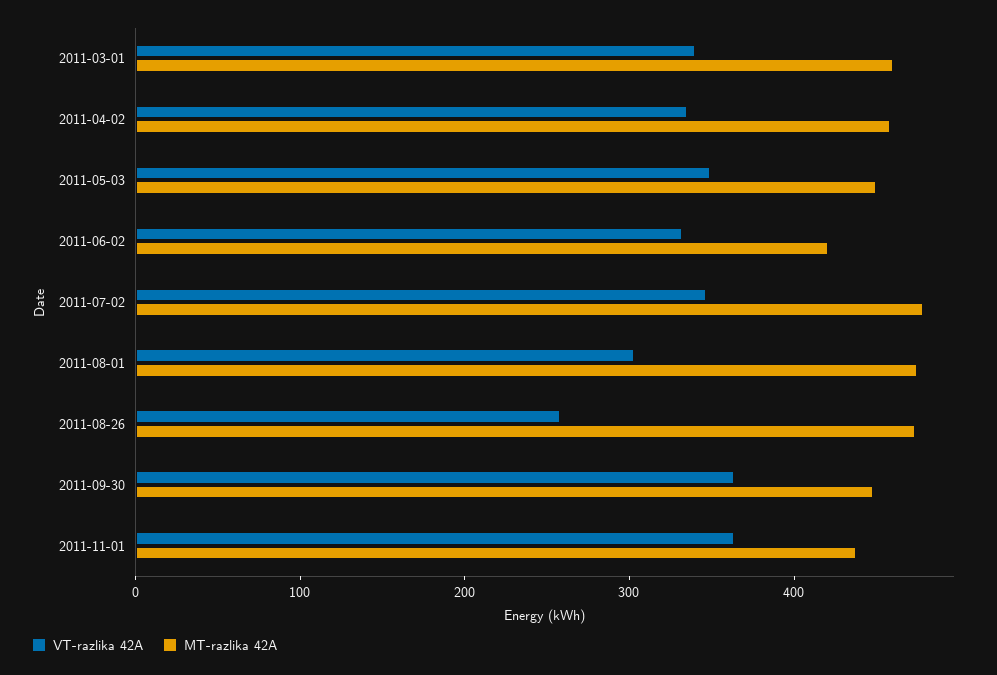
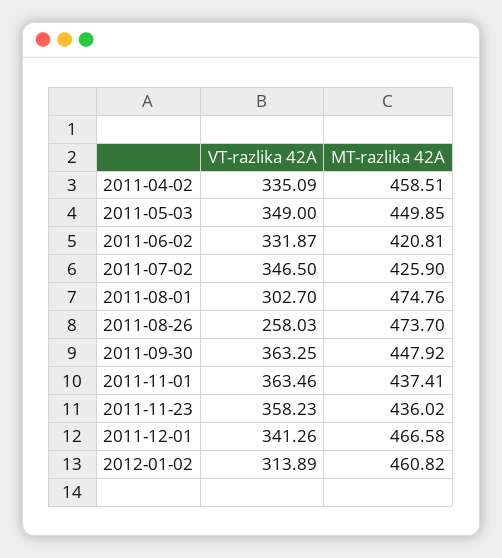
VT-razlika 42A, 2011-03-01: 340 -> none
MT-razlika 42A, 2011-03-01: 460 -> none
MT-razlika 42A, 2011-07-02: 480 -> 425.9
VT-razlika 42A, 2011-11-23: none -> 358.23
MT-razlika 42A, 2011-11-23: none -> 436.02
VT-razlika 42A, 2011-12-01: none -> 341.26
MT-razlika 42A, 2011-12-01: none -> 466.58
VT-razlika 42A, 2012-01-02: none -> 313.89
MT-razlika 42A, 2012-01-02: none -> 460.82

